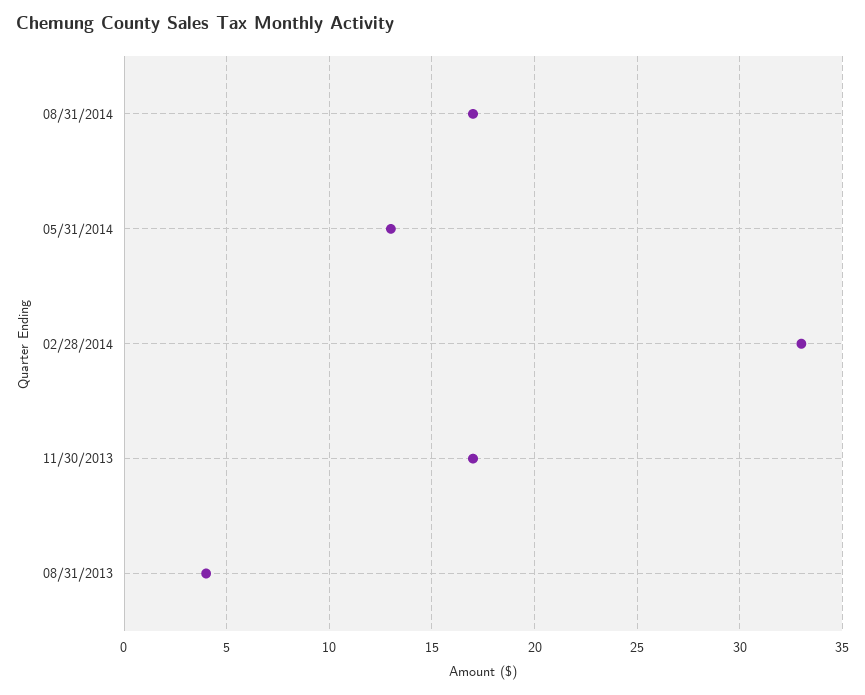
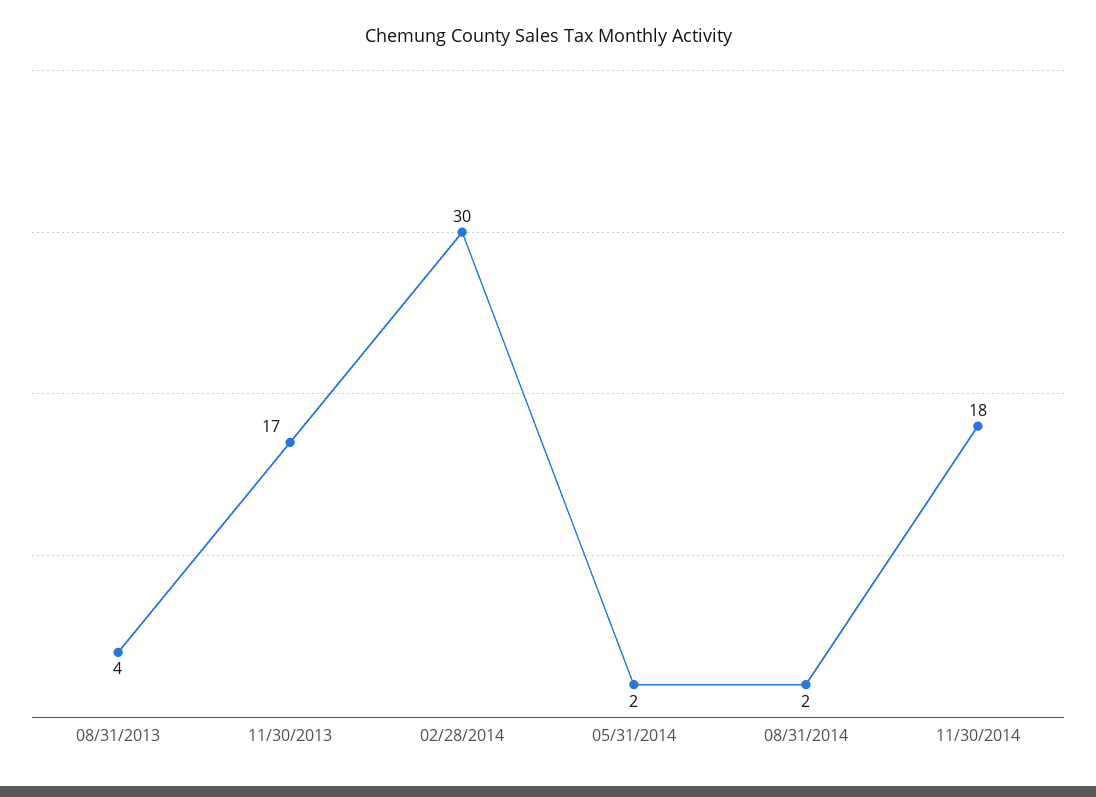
08/31/2014: 17 -> 2
05/31/2014: 13 -> 2
02/28/2014: 33 -> 30
11/30/2014: none -> 18

